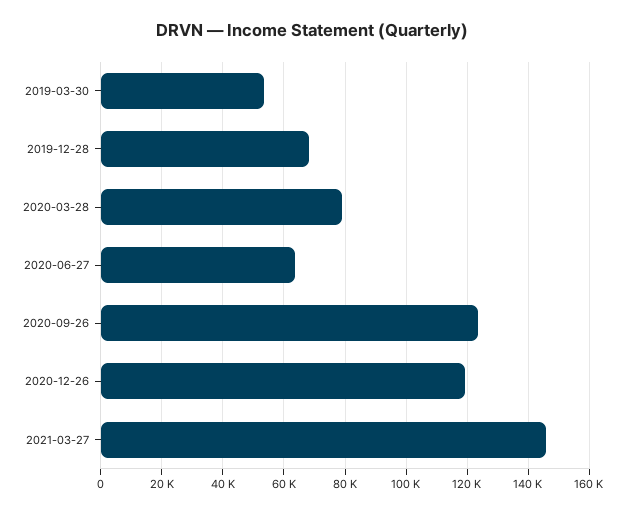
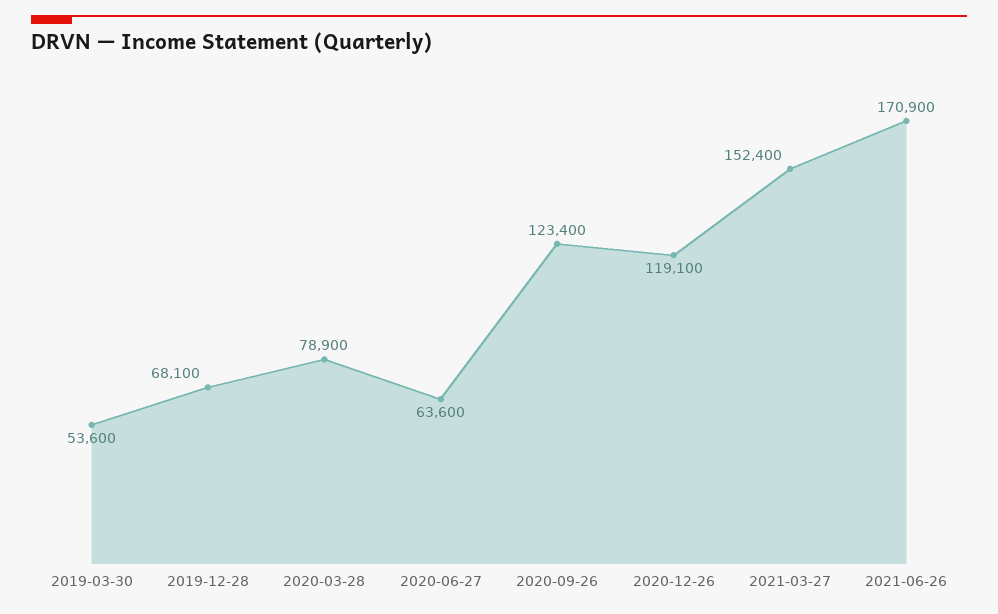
2021-03-27: 146000 -> 152400
2021-06-26: none -> 170900

